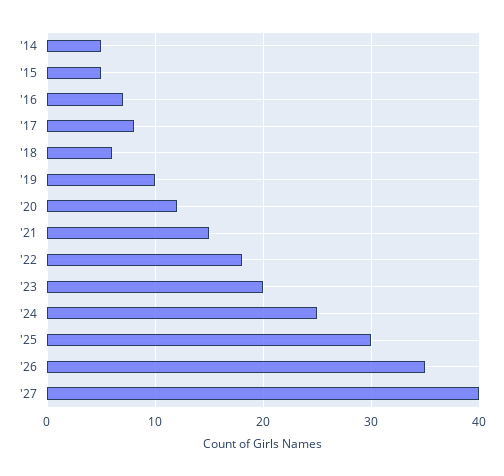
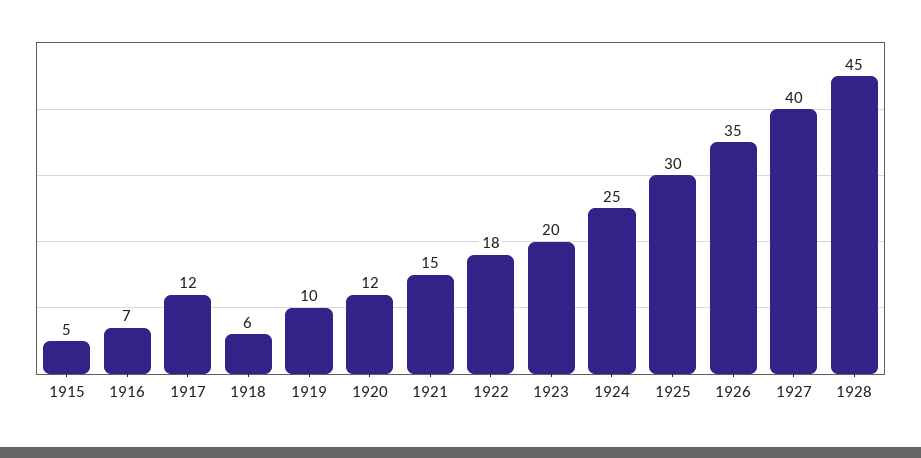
'14: 5 -> none
'17: 8 -> 12
1928: none -> 45

